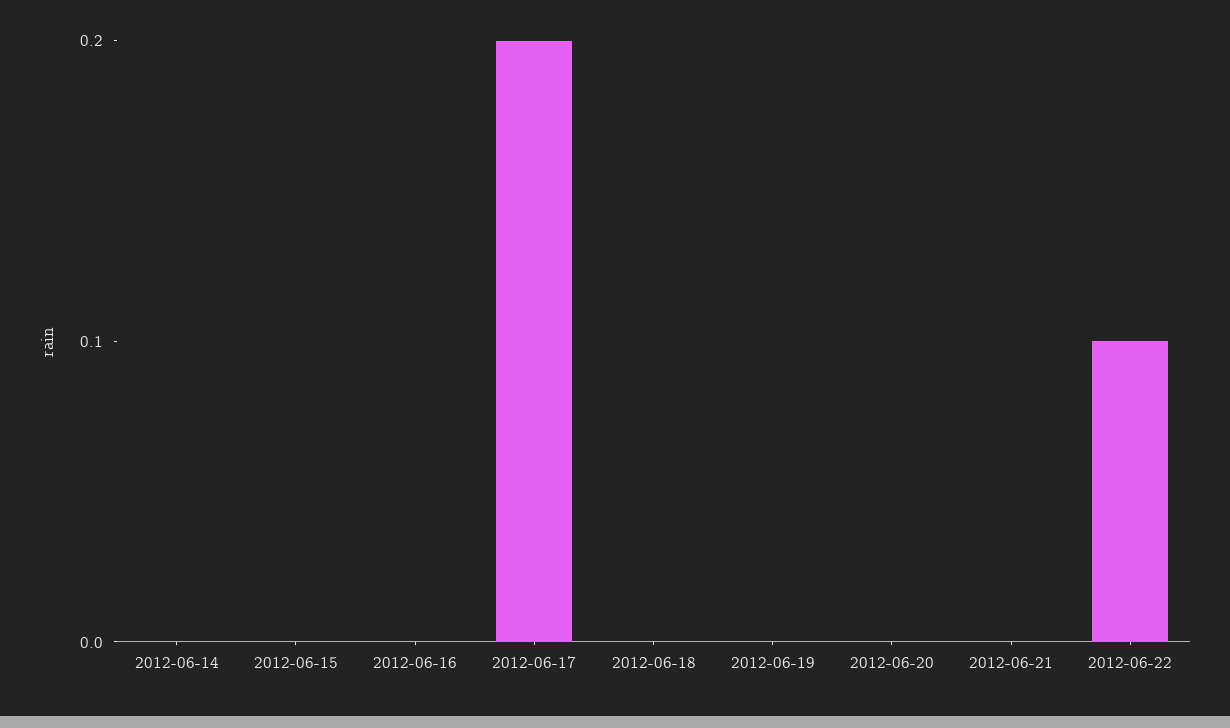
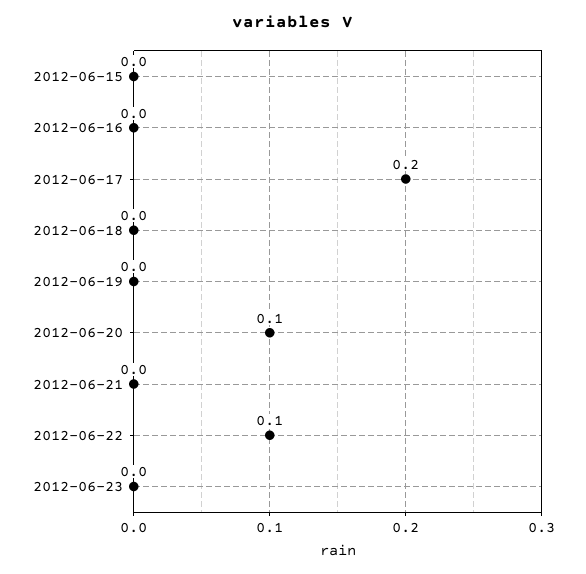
2012-06-14: 0 -> none
2012-06-20: 0 -> 0.1
2012-06-23: none -> 0

